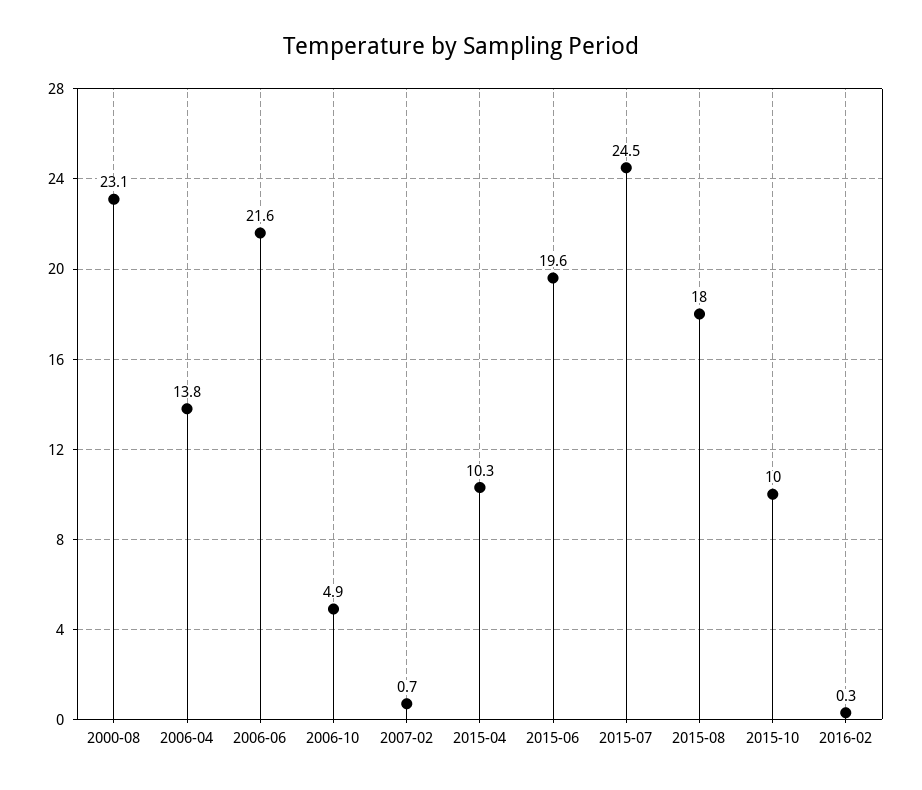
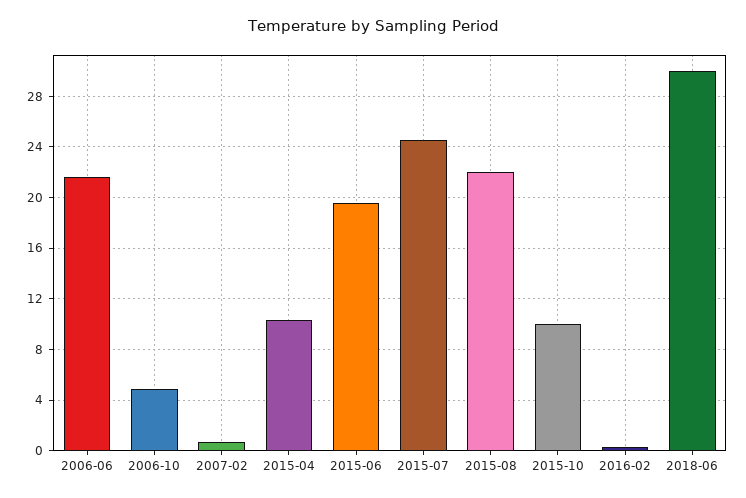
2000-08: 23.1 -> none
2006-04: 13.8 -> none
2015-08: 18 -> 22
2018-06: none -> 30

